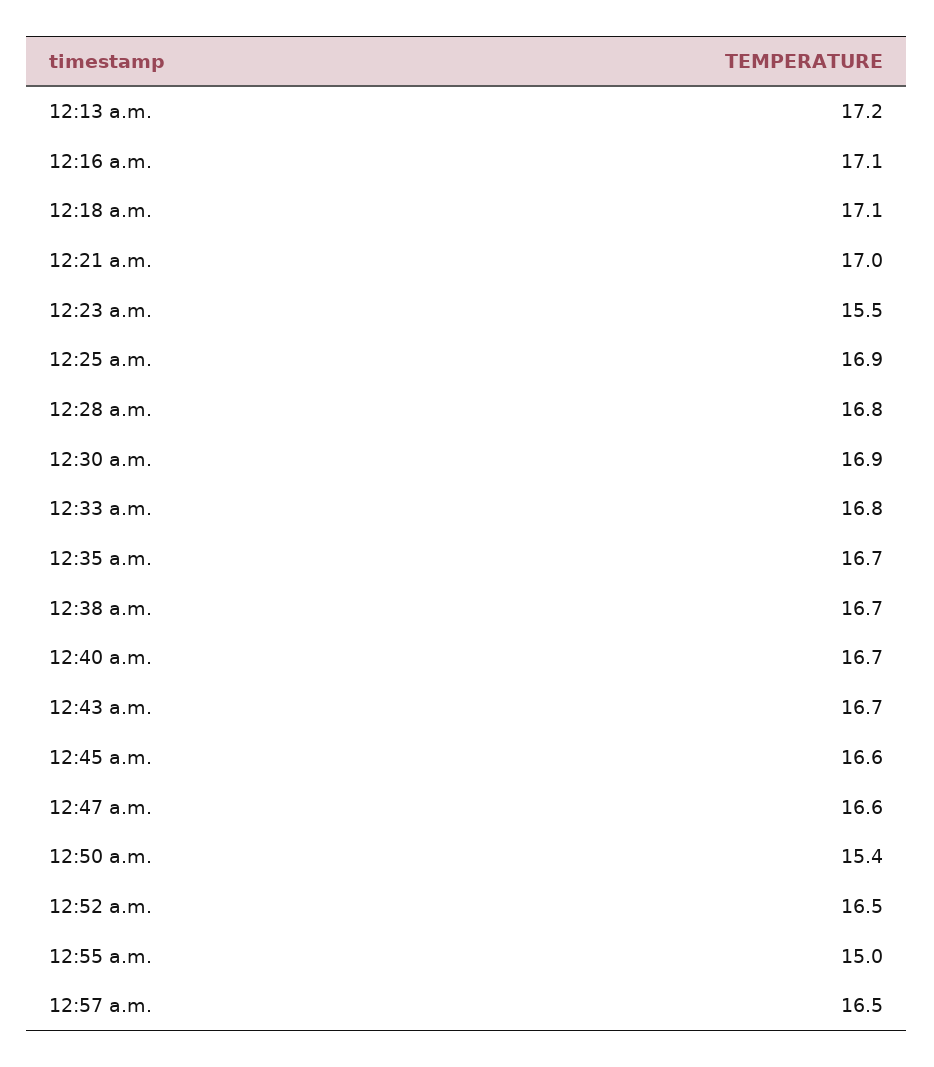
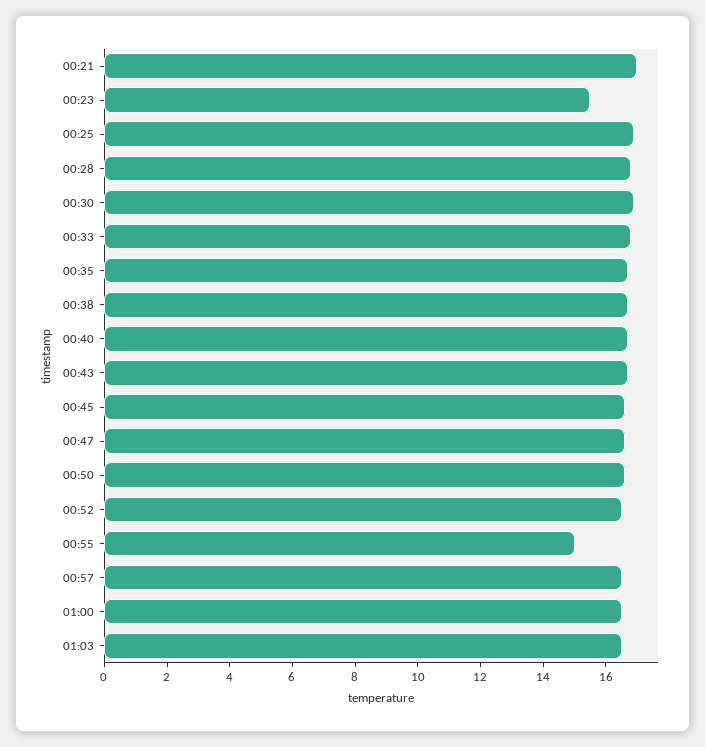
12:13 a.m.: 17.2 -> none
12:16 a.m.: 17.1 -> none
12:18 a.m.: 17.1 -> none
12:50 a.m.: 15.4 -> 16.5
01:00: none -> 16.5
01:03: none -> 16.5

